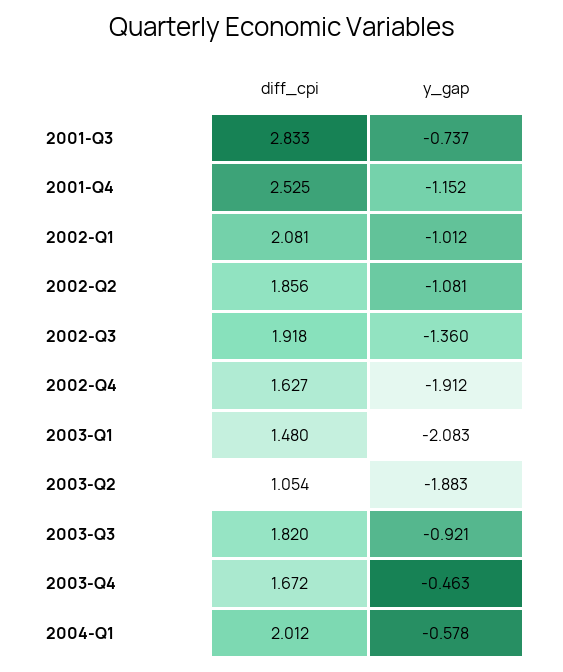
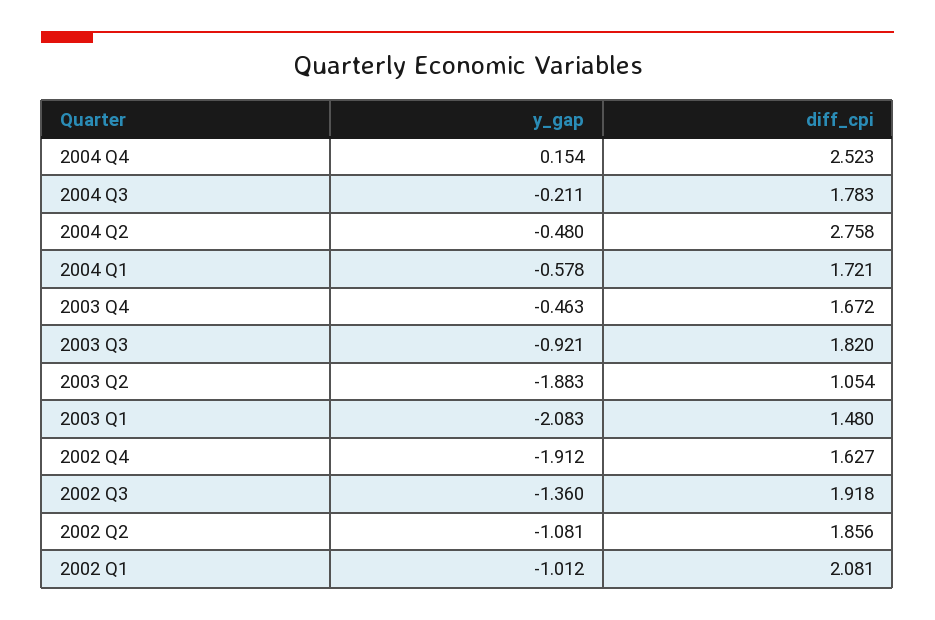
diff_cpi, 2001-Q3: 2.833 -> none
y_gap, 2001-Q3: -0.737 -> none
diff_cpi, 2001-Q4: 2.525 -> none
y_gap, 2001-Q4: -1.152 -> none
diff_cpi, 2004-Q1: 2.012 -> 1.721
y_gap, 2004 Q4: none -> 0.154
diff_cpi, 2004 Q4: none -> 2.523
y_gap, 2004 Q3: none -> -0.211
diff_cpi, 2004 Q3: none -> 1.783
y_gap, 2004 Q2: none -> -0.48
diff_cpi, 2004 Q2: none -> 2.758

